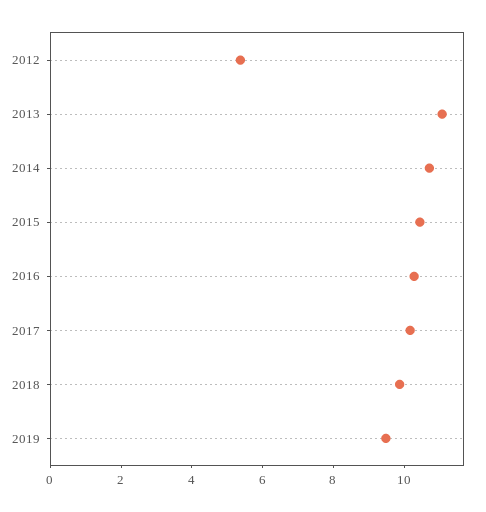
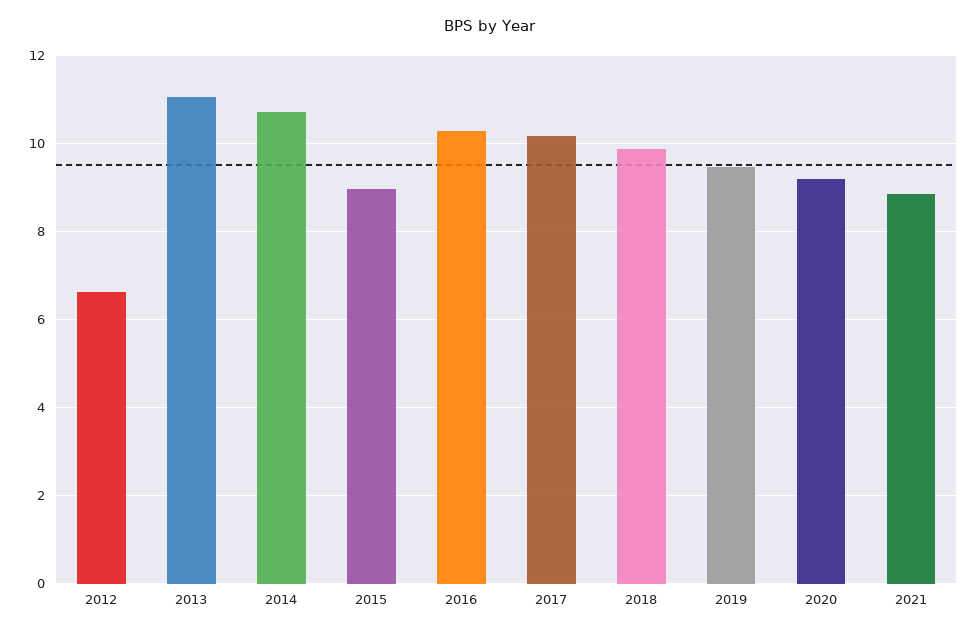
2012: 5.5 -> 6.6
2015: 10.5 -> 9
2020: none -> 9.2
2021: none -> 8.8

